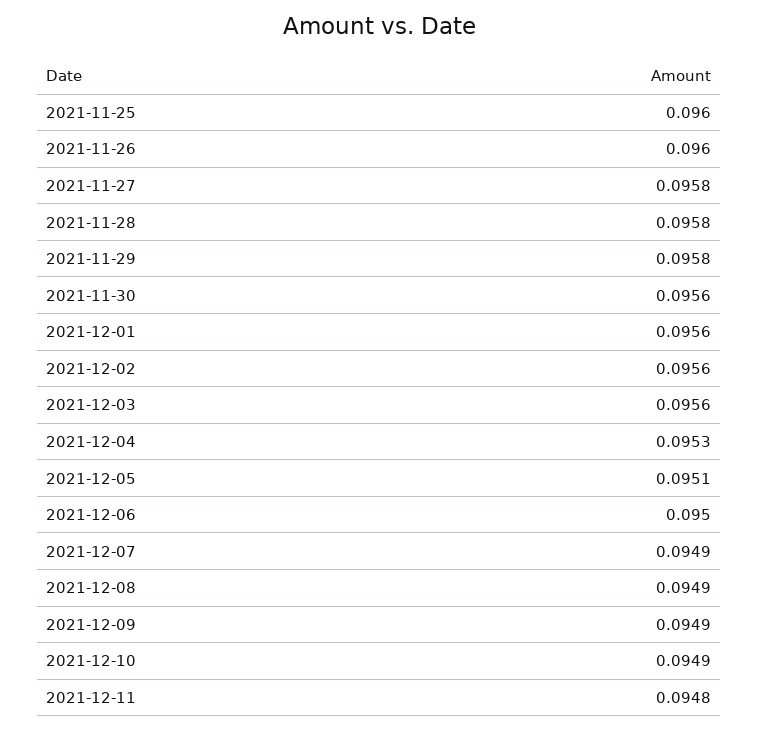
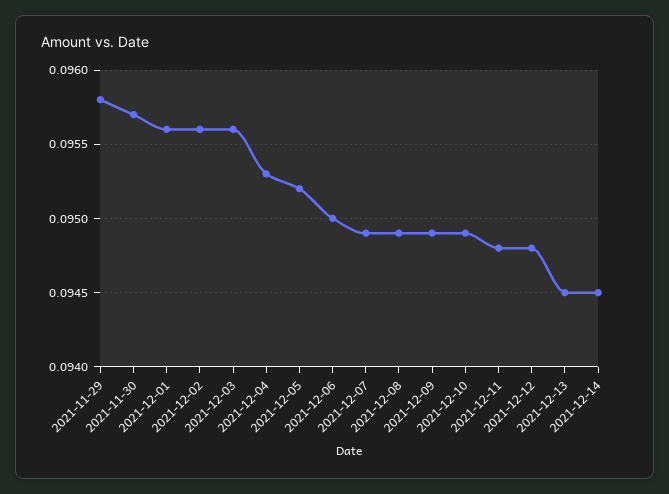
2021-11-25: 0.096 -> none
2021-11-26: 0.096 -> none
2021-11-27: 0.0958 -> none
2021-11-28: 0.0958 -> none
2021-11-30: 0.0956 -> 0.0957
2021-12-05: 0.0951 -> 0.0952
2021-12-12: none -> 0.0948
2021-12-13: none -> 0.0945
2021-12-14: none -> 0.0945

